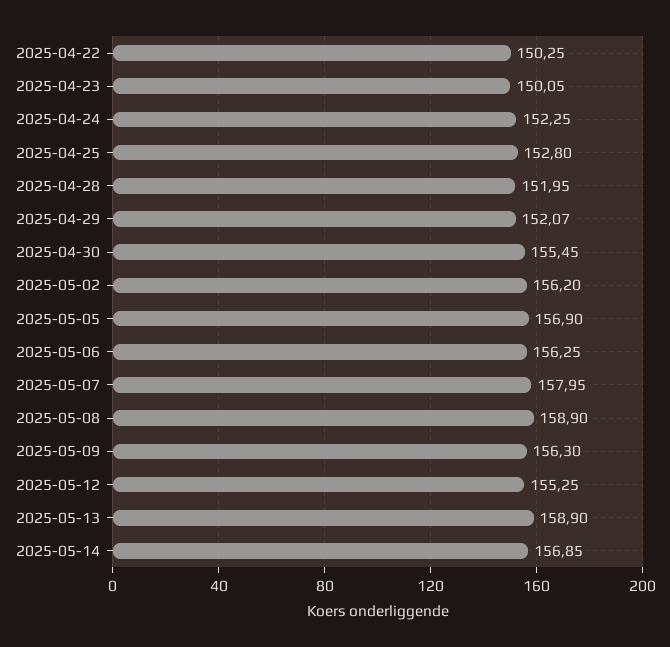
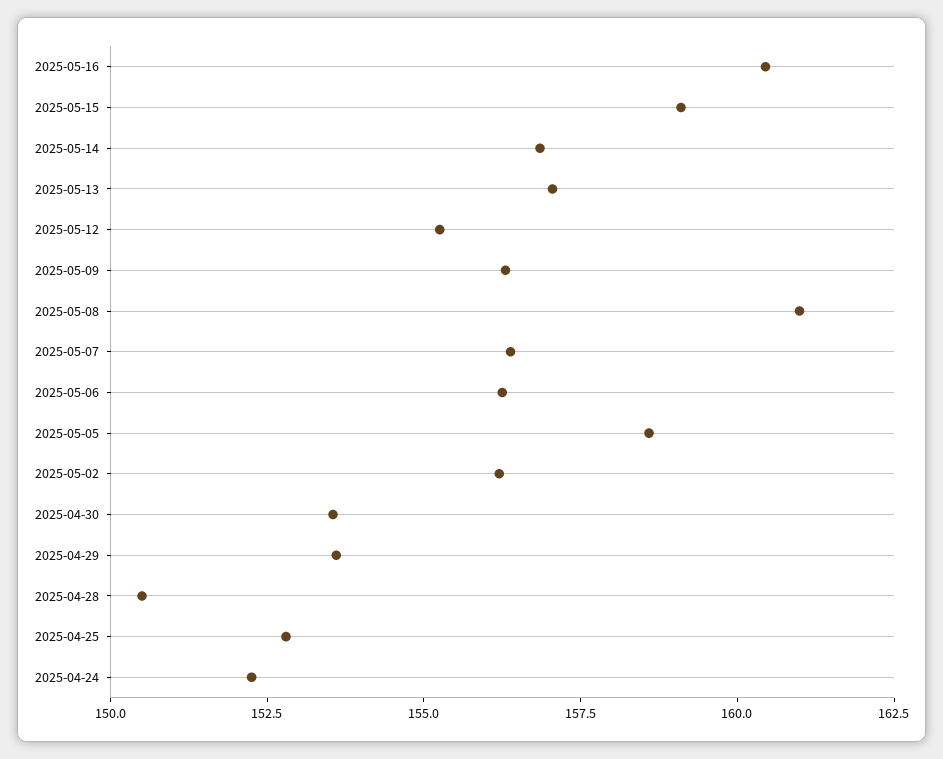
2025-04-22: 150.25 -> none
2025-04-23: 150.05 -> none
2025-04-28: 151.95 -> 150.5
2025-04-29: 152.07 -> 153.5
2025-04-30: 155.45 -> 153.5
2025-05-05: 156.9 -> 158.5
2025-05-07: 157.95 -> 156.5
2025-05-08: 158.9 -> 161
2025-05-13: 158.9 -> 157
2025-05-16: none -> 160.5
2025-05-15: none -> 159

